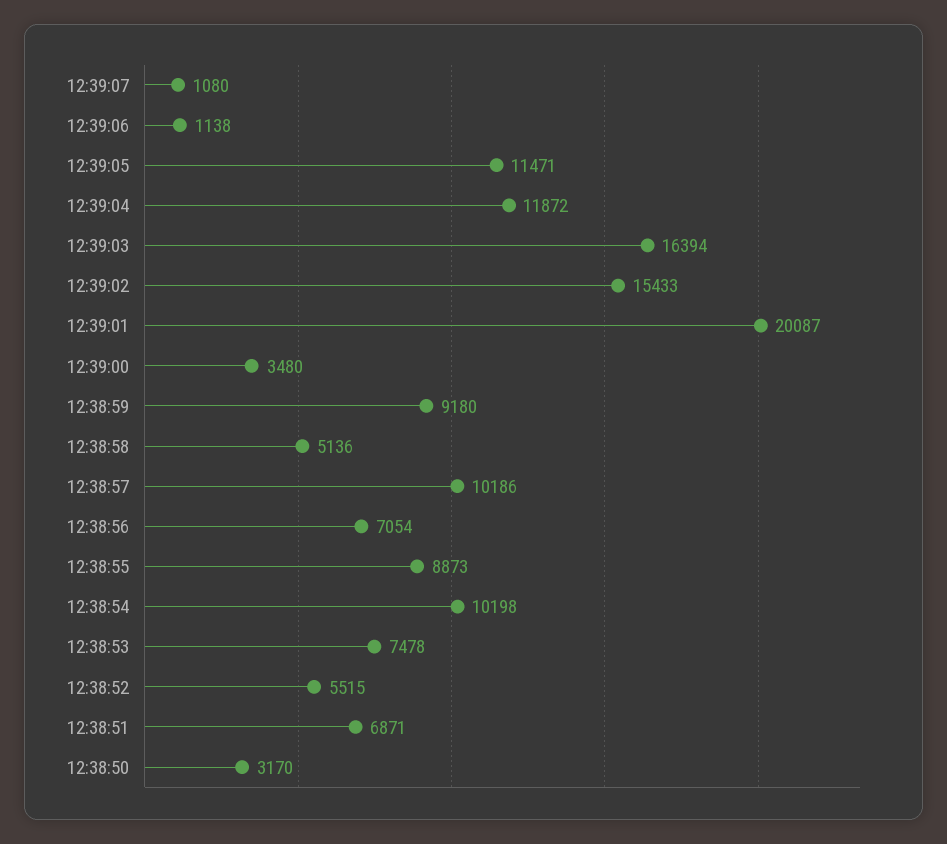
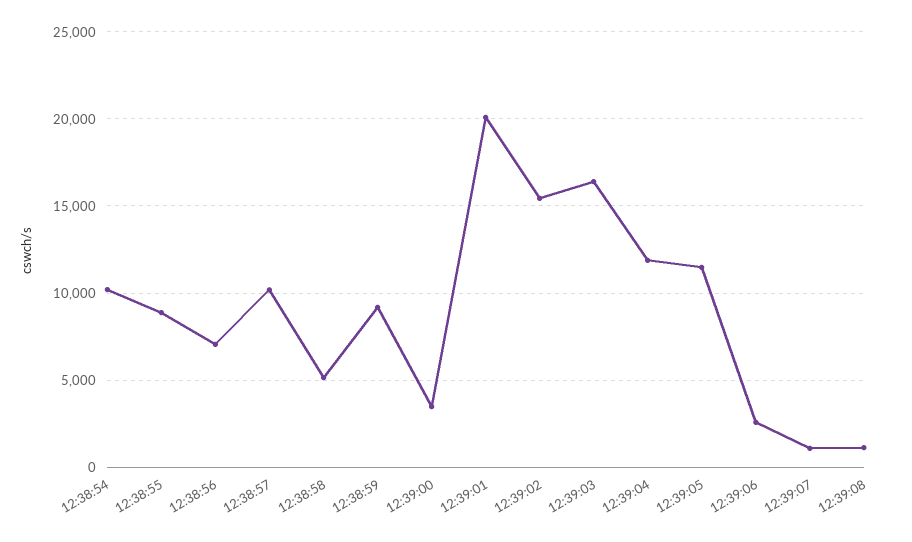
12:39:06: 1138 -> 2500
12:38:53: 7478 -> none
12:38:52: 5515 -> none
12:38:51: 6871 -> none
12:38:50: 3170 -> none
12:39:08: none -> 1000

